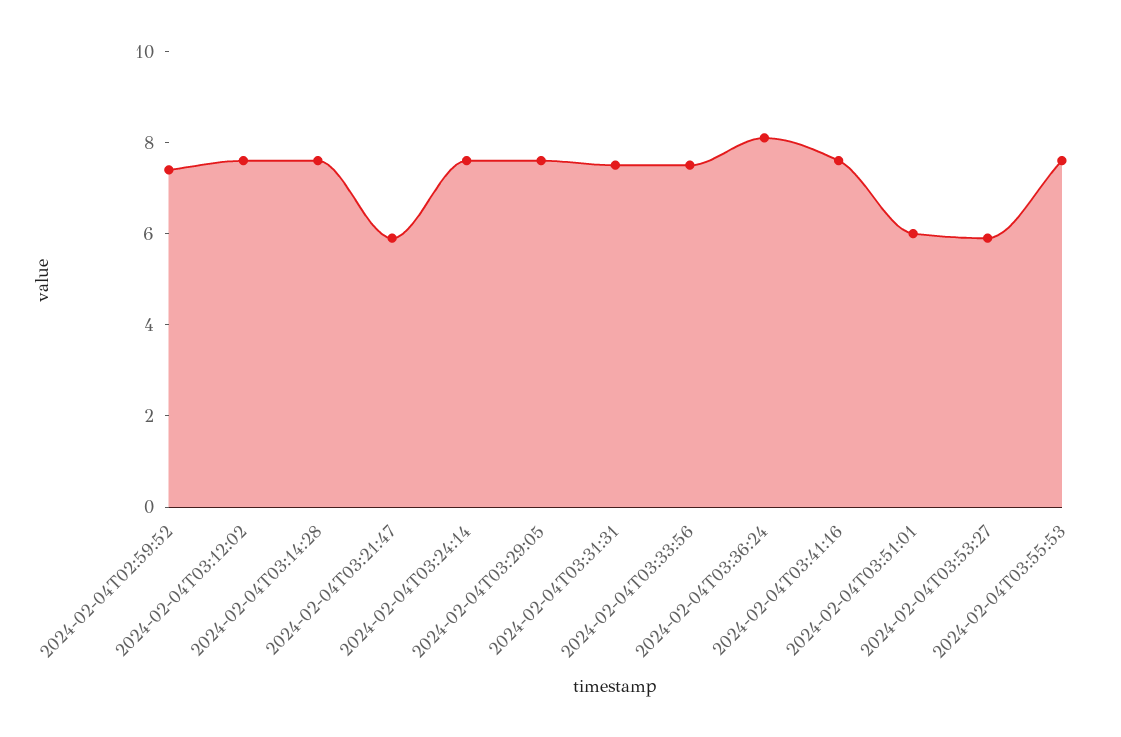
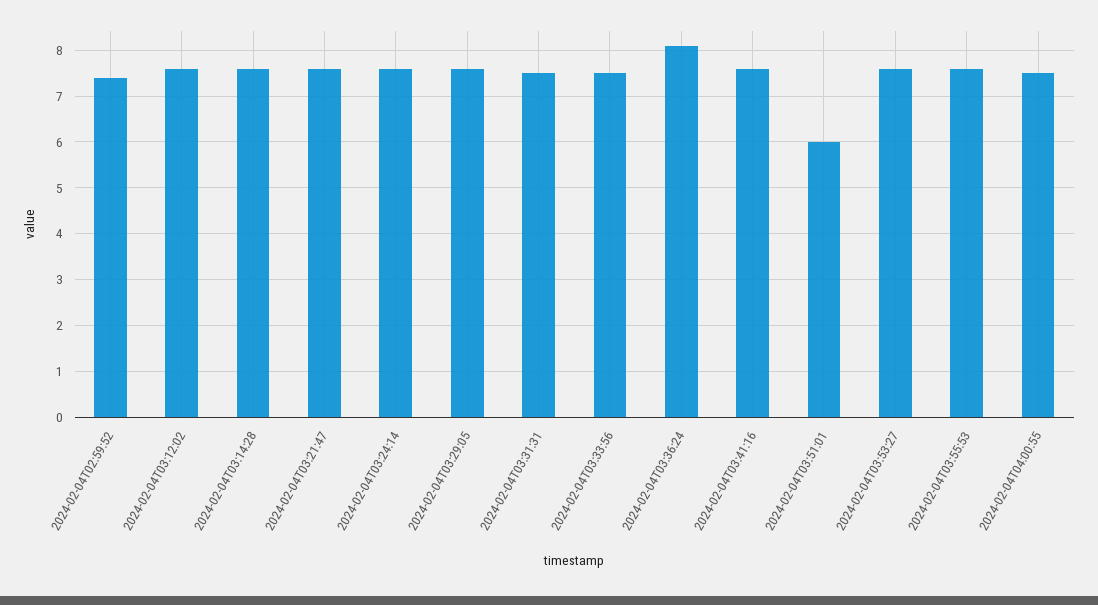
2024-02-04T03:21:47: 6 -> 7.5
2024-02-04T03:53:27: 6 -> 7.5
2024-02-04T04:00:55: none -> 7.5

